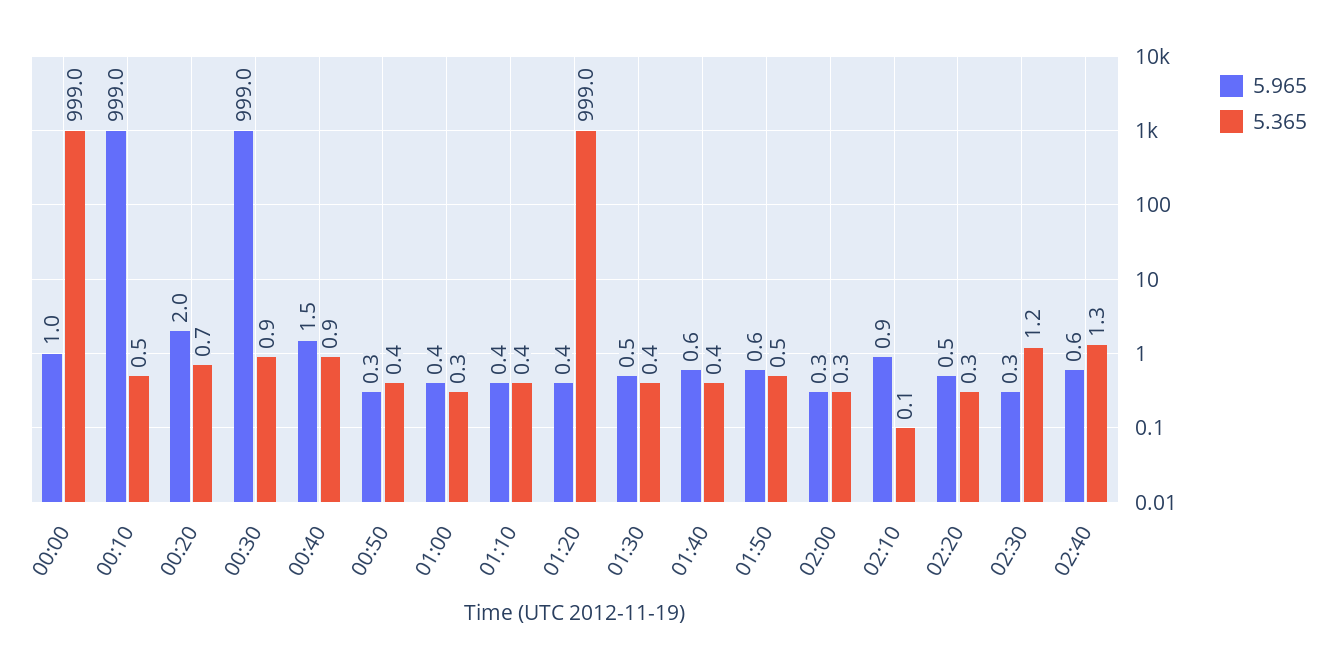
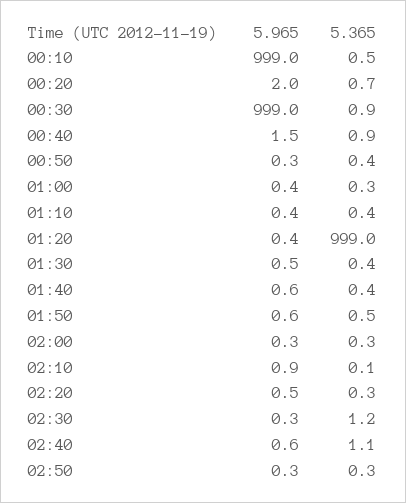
5.965, 00:00: 1 -> none
5.365, 00:00: 999 -> none
5.365, 02:40: 1.3 -> 1.1
5.965, 02:50: none -> 0.3
5.365, 02:50: none -> 0.3

